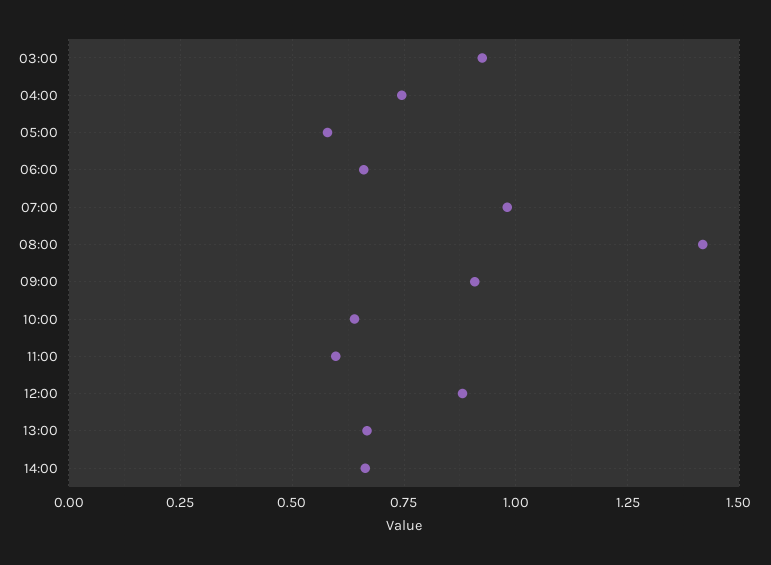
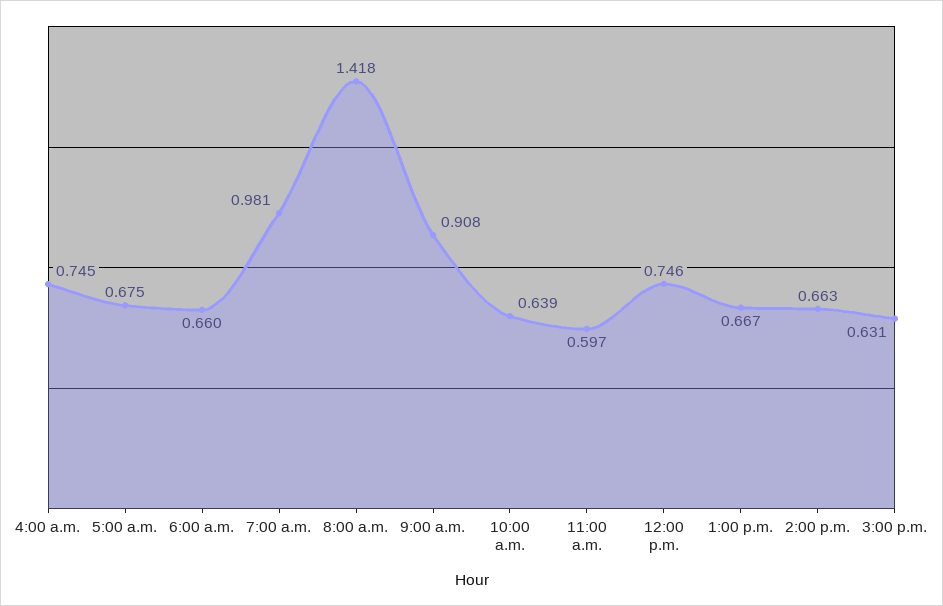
03:00: 0.925 -> none
05:00: 0.575 -> 0.675
12:00: 0.875 -> 0.746
3:00 p.m.: none -> 0.631

